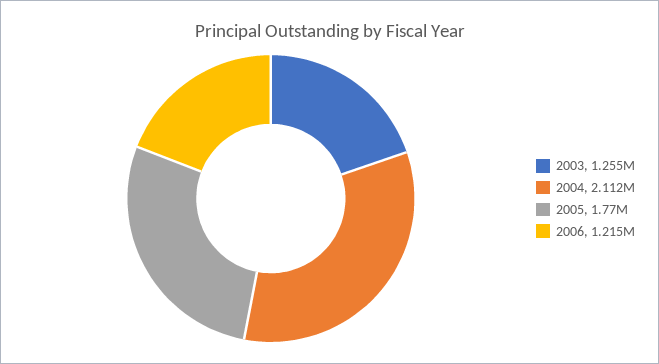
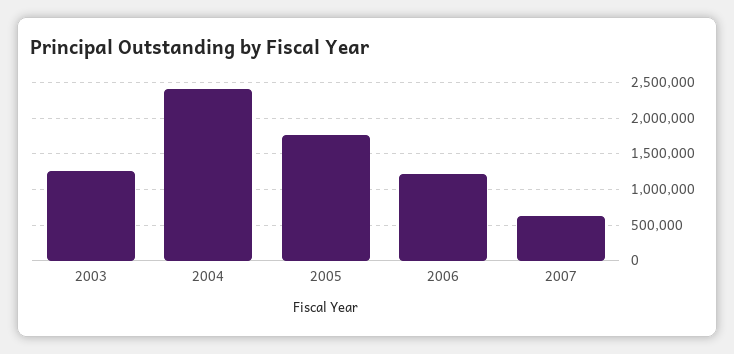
2004: 2112000 -> 2400000
2007: none -> 600000

